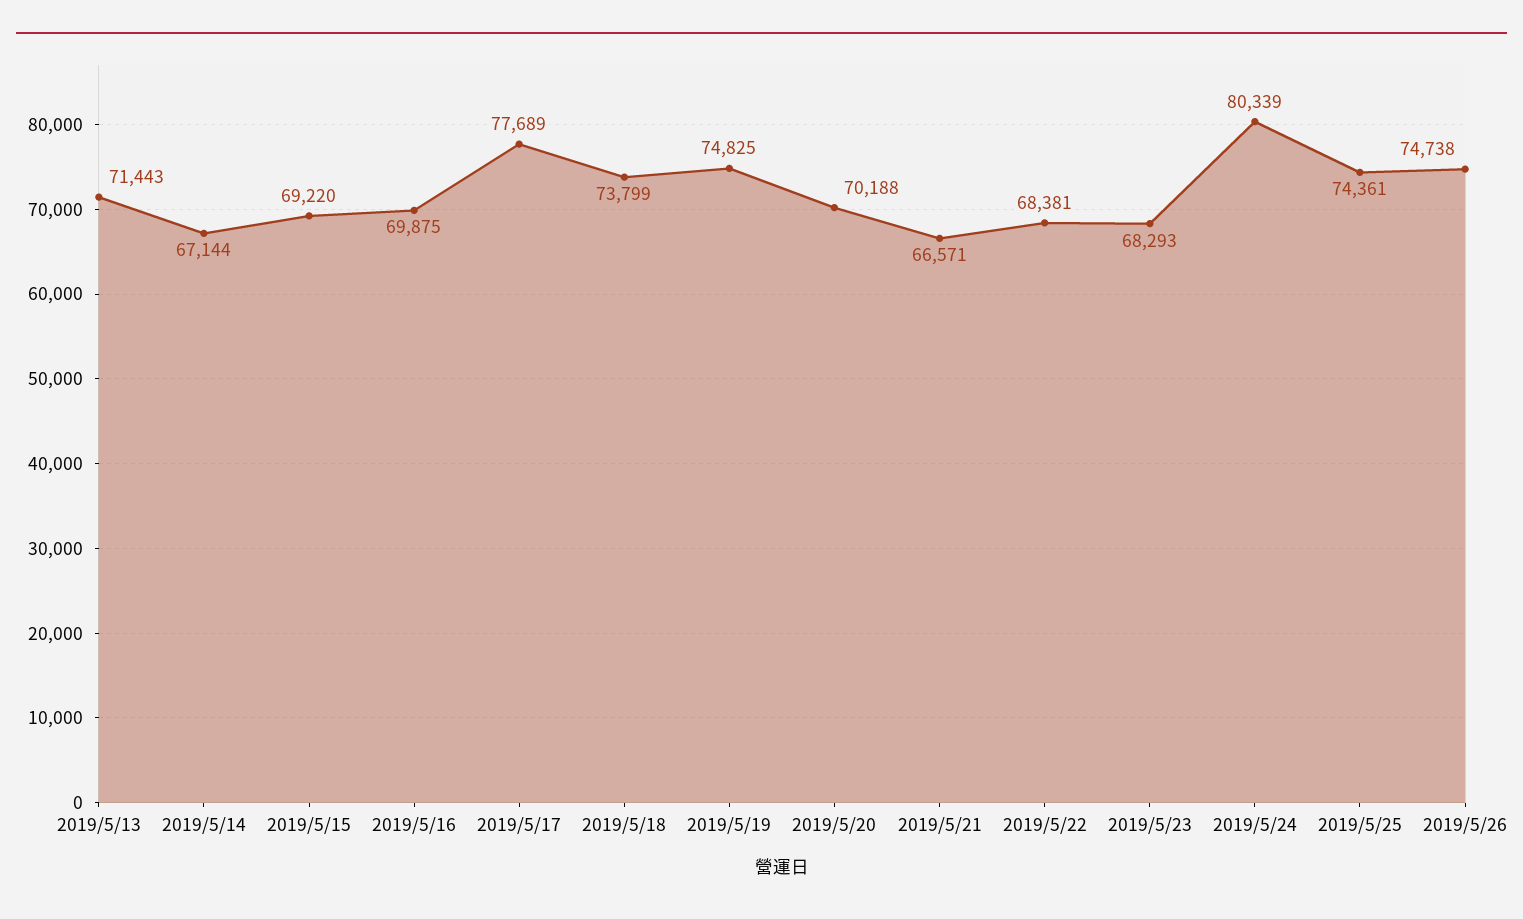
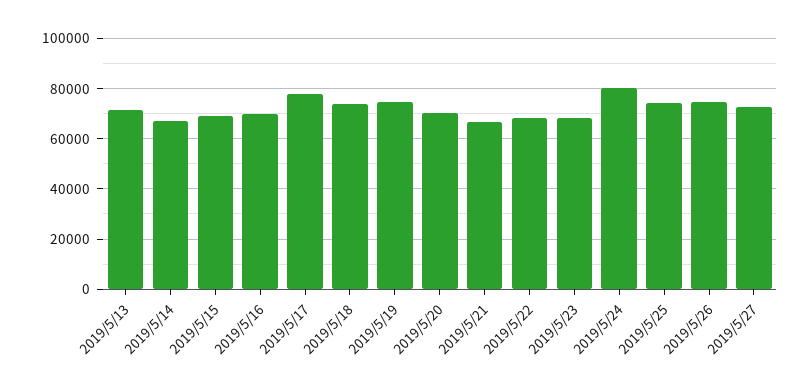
2019/5/27: none -> 72500

